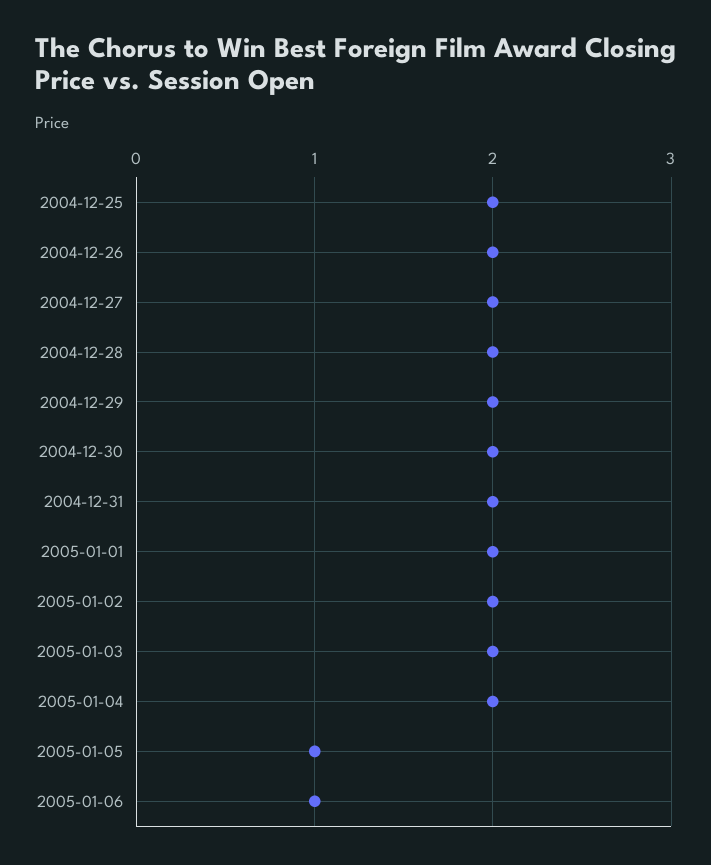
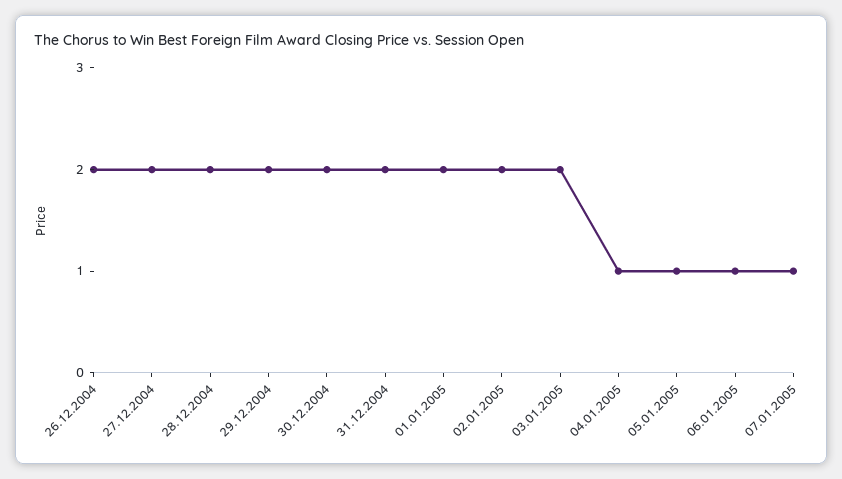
2004-12-25: 2 -> none
2005-01-04: 2 -> 1
07.01.2005: none -> 1

